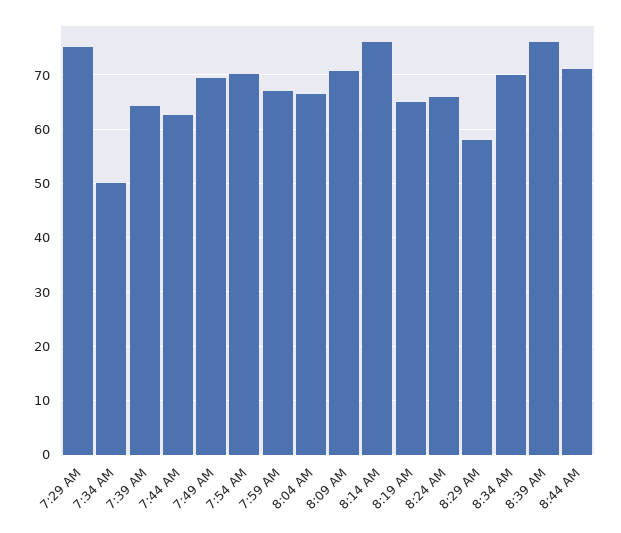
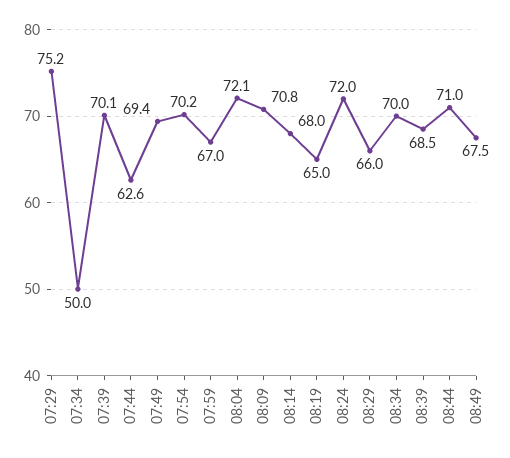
7:39 AM: 64 -> 70.1
8:04 AM: 66 -> 72.1
8:14 AM: 76 -> 68
8:24 AM: 66 -> 72
8:29 AM: 58 -> 66
8:39 AM: 76 -> 68.5
08:49: none -> 67.5

